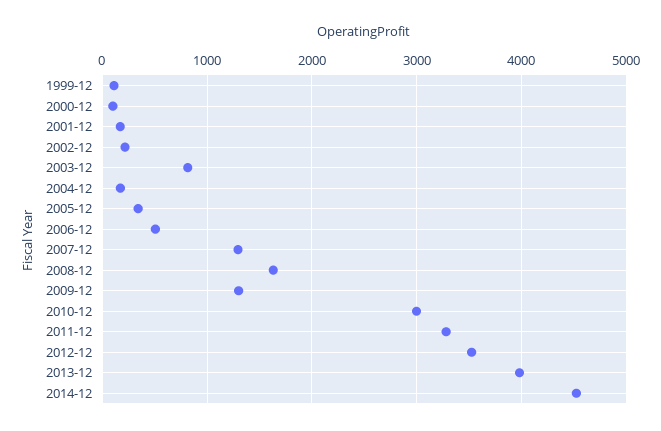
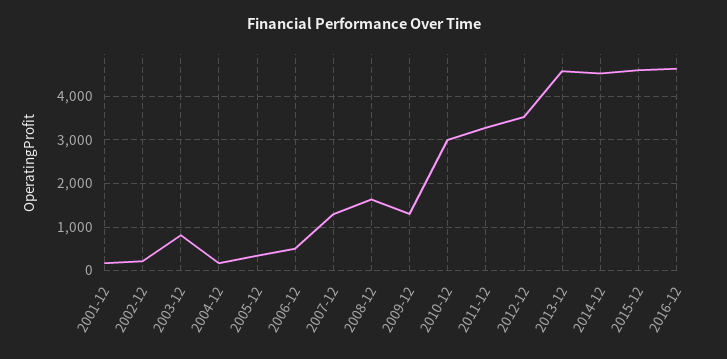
1999-12: 100 -> none
2000-12: 100 -> none
2013-12: 4000 -> 4600
2015-12: none -> 4600
2016-12: none -> 4600

